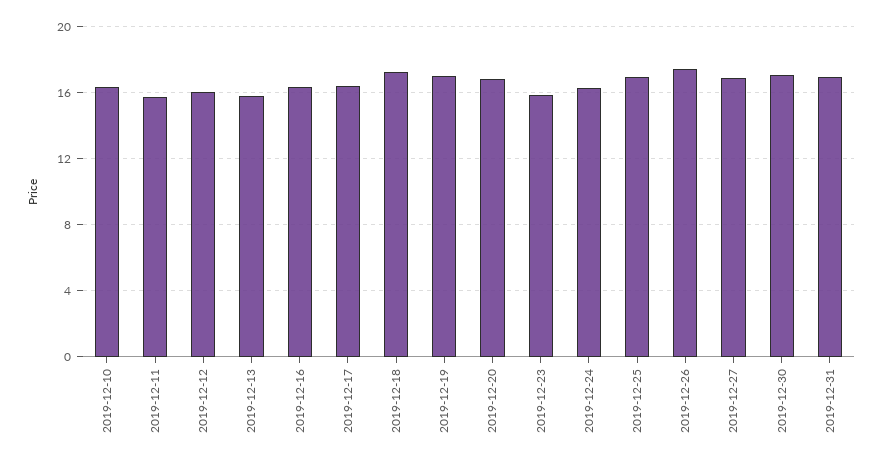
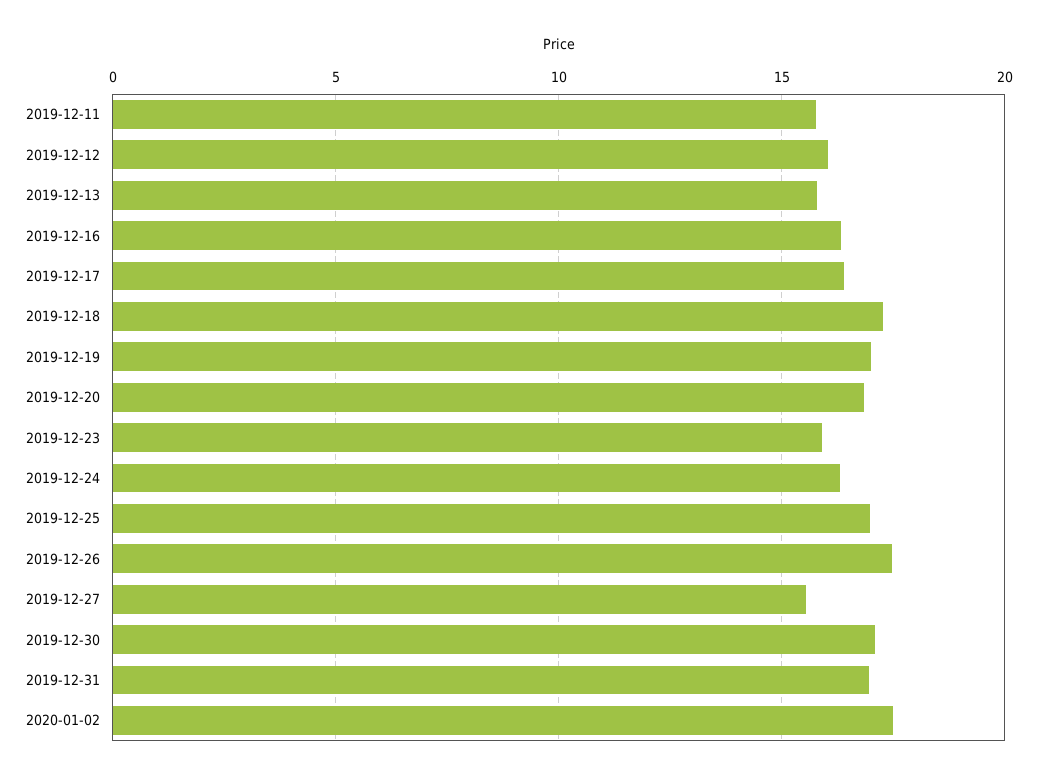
2019-12-10: 16.5 -> none
2019-12-27: 17 -> 15.5
2020-01-02: none -> 17.5

